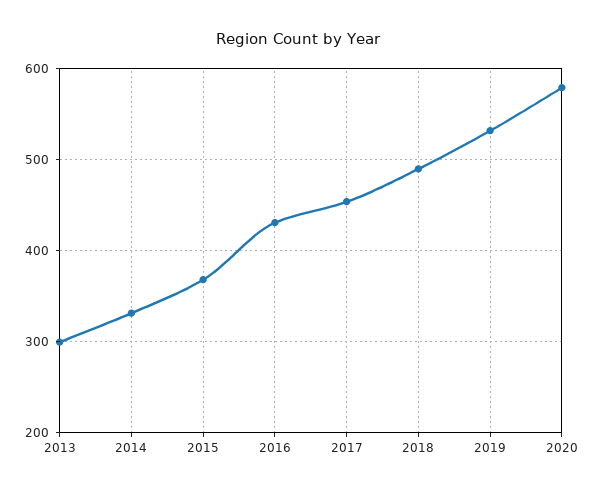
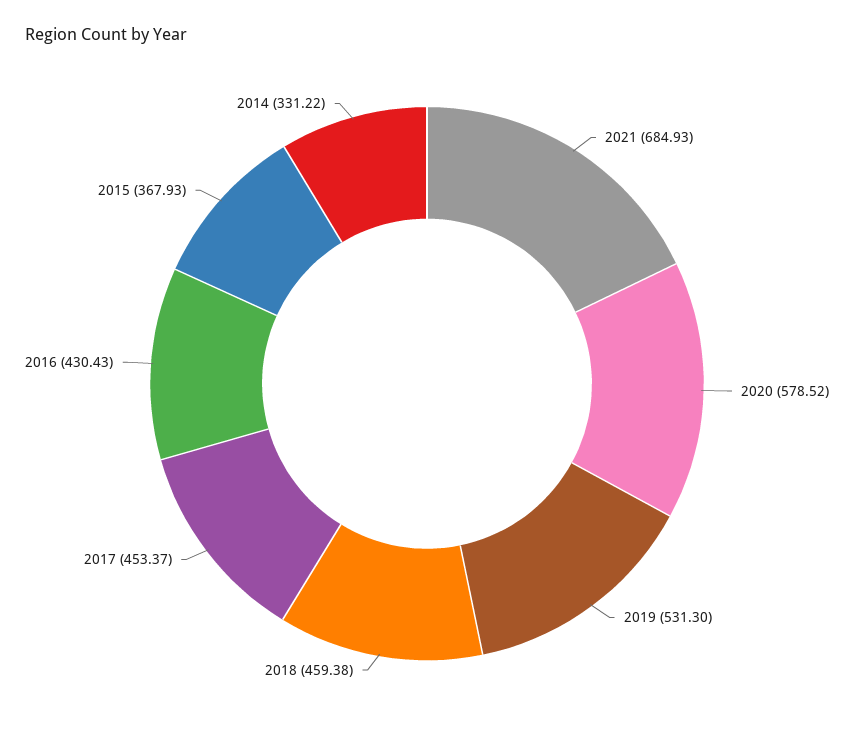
2013: 300 -> none
2018: 490 -> 459.38
2021: none -> 684.93

